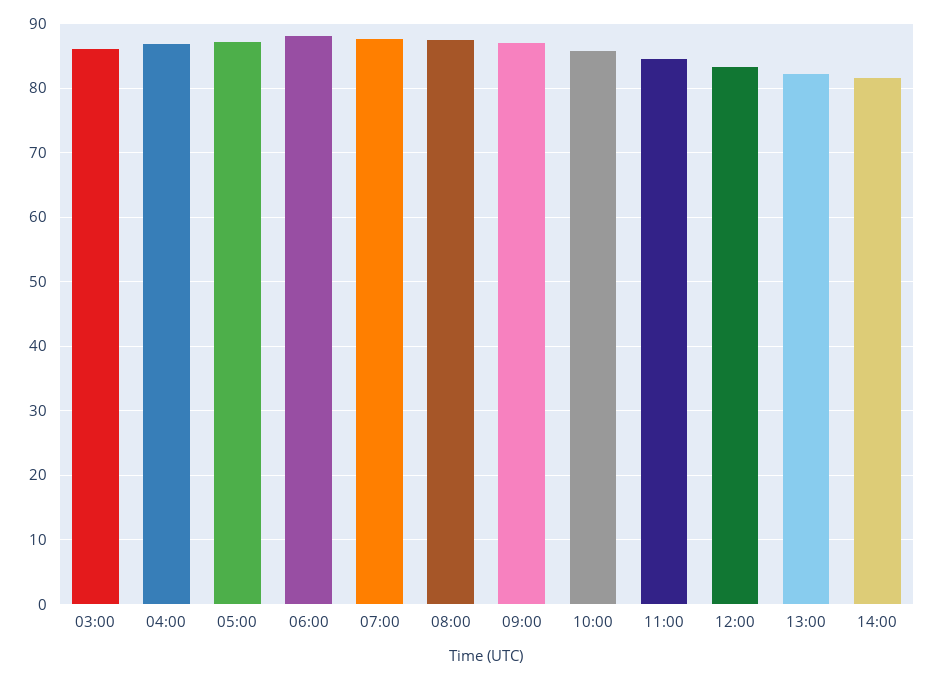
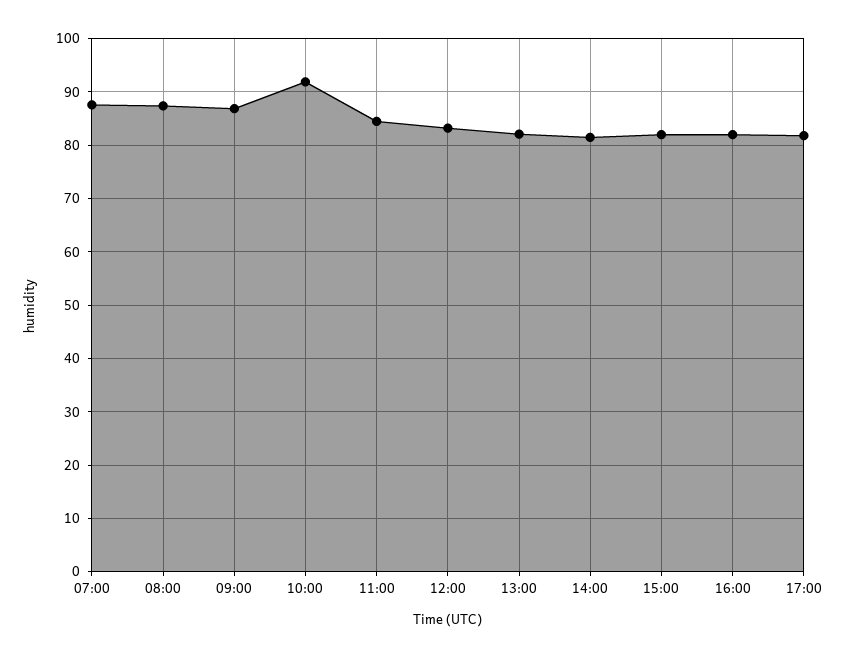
03:00: 86 -> none
04:00: 87 -> none
05:00: 87 -> none
06:00: 88 -> none
10:00: 86 -> 92
15:00: none -> 82
16:00: none -> 82
17:00: none -> 82

